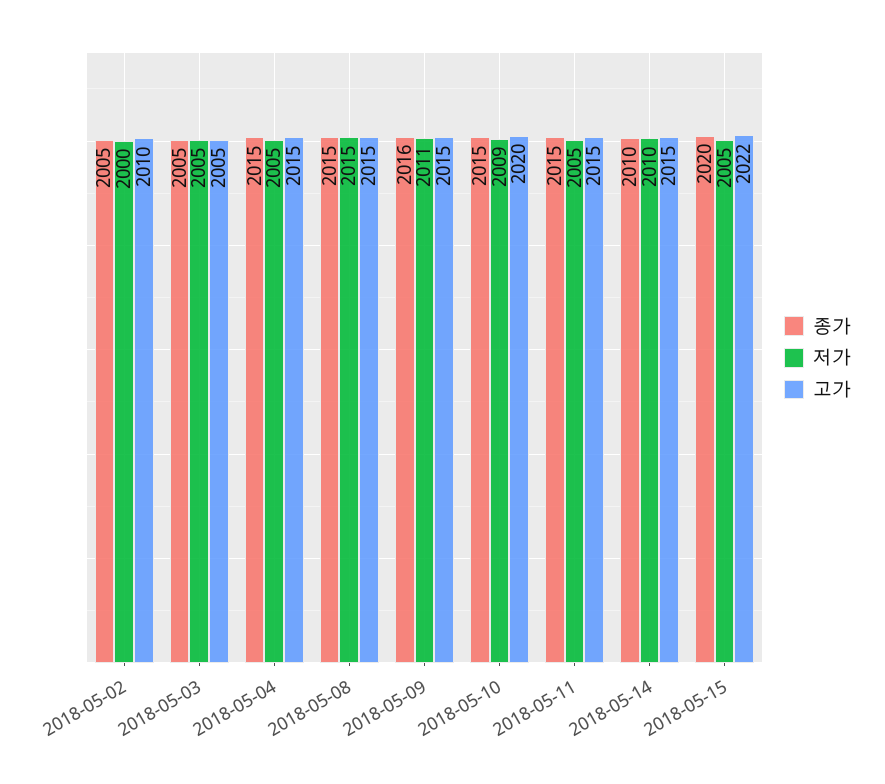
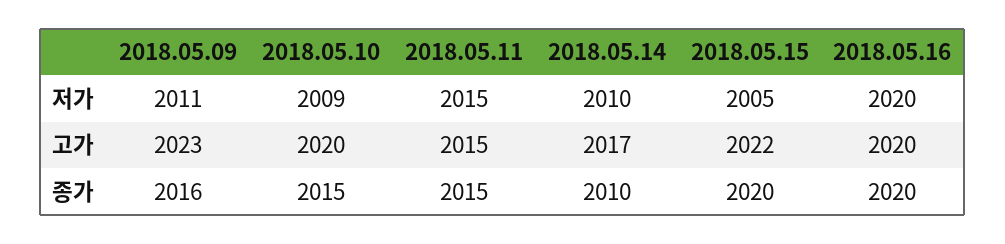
종가, 2018-05-02: 2005 -> none
저가, 2018-05-02: 2000 -> none
고가, 2018-05-02: 2010 -> none
종가, 2018-05-03: 2005 -> none
저가, 2018-05-03: 2005 -> none
고가, 2018-05-03: 2005 -> none
종가, 2018-05-04: 2015 -> none
저가, 2018-05-04: 2005 -> none
고가, 2018-05-04: 2015 -> none
종가, 2018-05-08: 2015 -> none
저가, 2018-05-08: 2015 -> none
고가, 2018-05-08: 2015 -> none
고가, 2018-05-09: 2015 -> 2023
저가, 2018-05-11: 2005 -> 2015
고가, 2018-05-14: 2015 -> 2017
저가, 2018.05.16: none -> 2020
고가, 2018.05.16: none -> 2020
종가, 2018.05.16: none -> 2020

